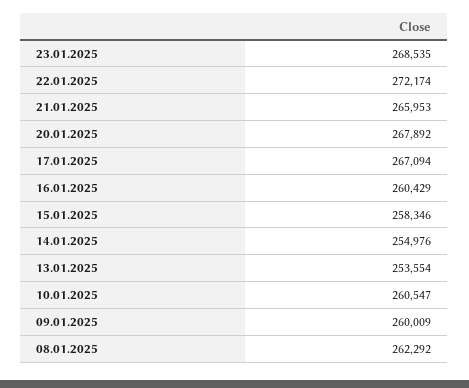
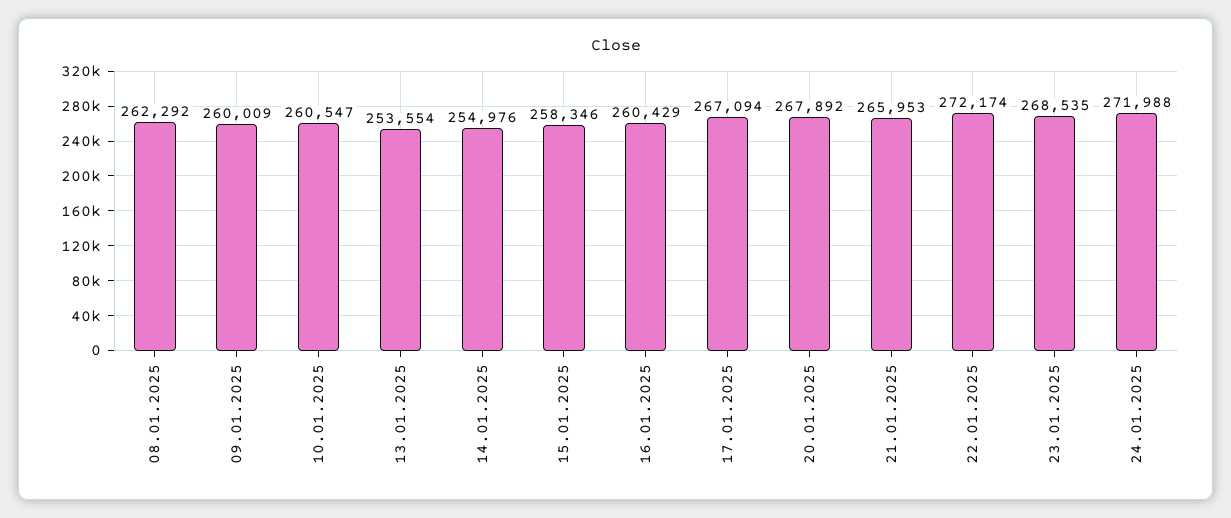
24.01.2025: none -> 271988

